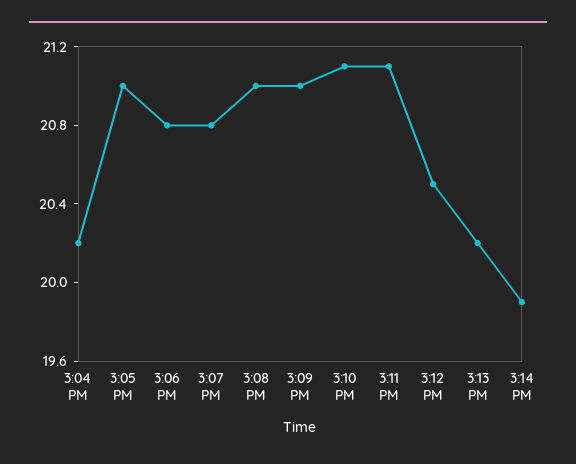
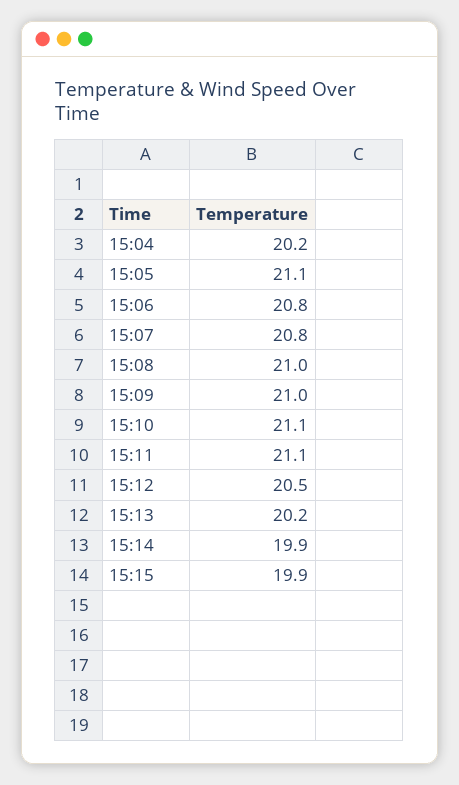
3:05 PM: 21 -> 21.1
15:15: none -> 19.9

